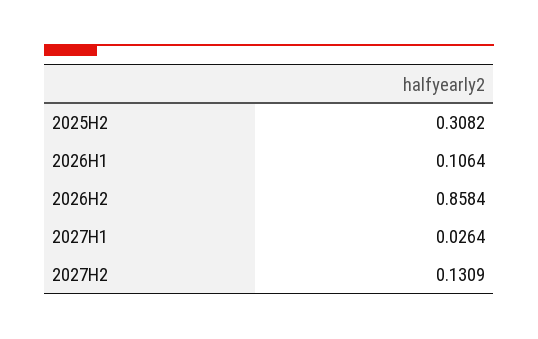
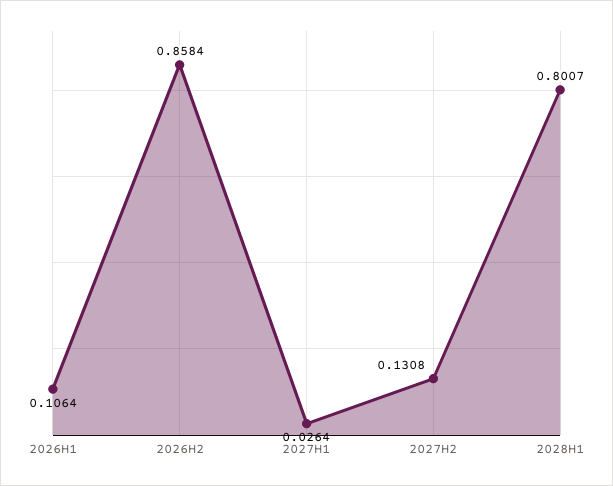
2025H2: 0.3082 -> none
2027H2: 0.1309 -> 0.1308
2028H1: none -> 0.8007

